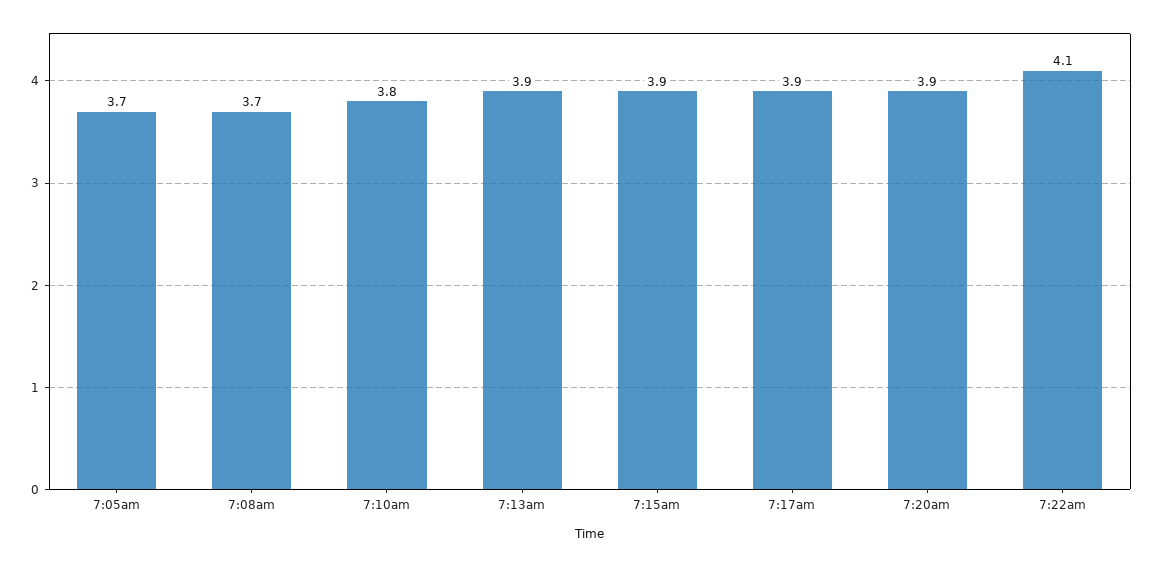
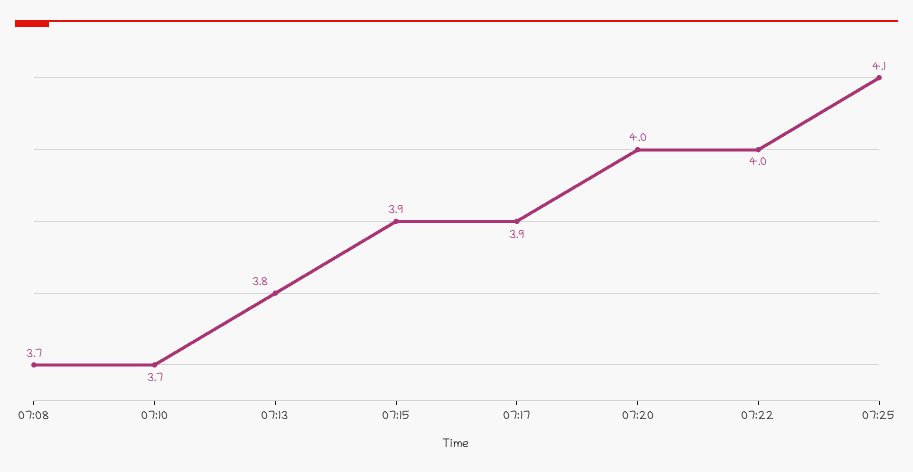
7:05am: 3.7 -> none
7:10am: 3.8 -> 3.7
7:13am: 3.9 -> 3.8
7:20am: 3.9 -> 4
7:22am: 4.1 -> 4
07:25: none -> 4.1

